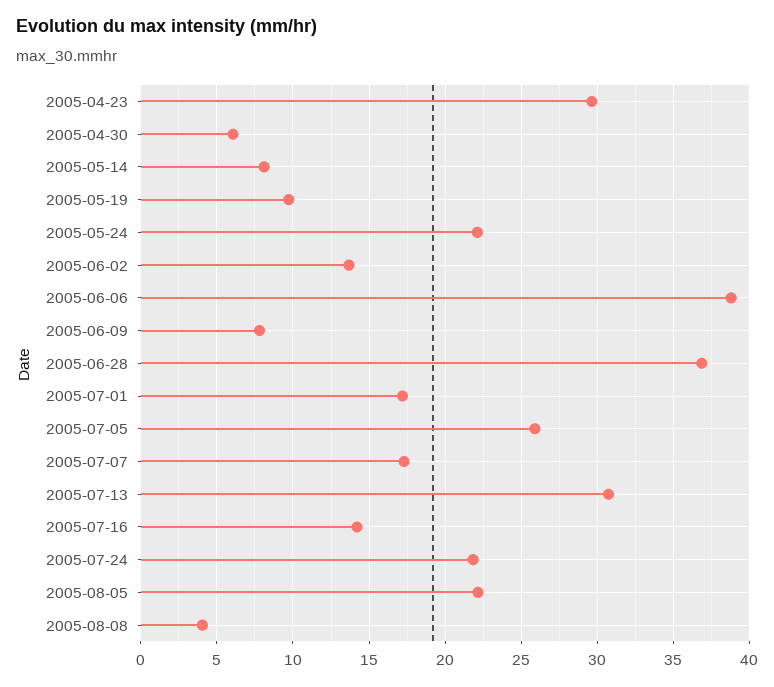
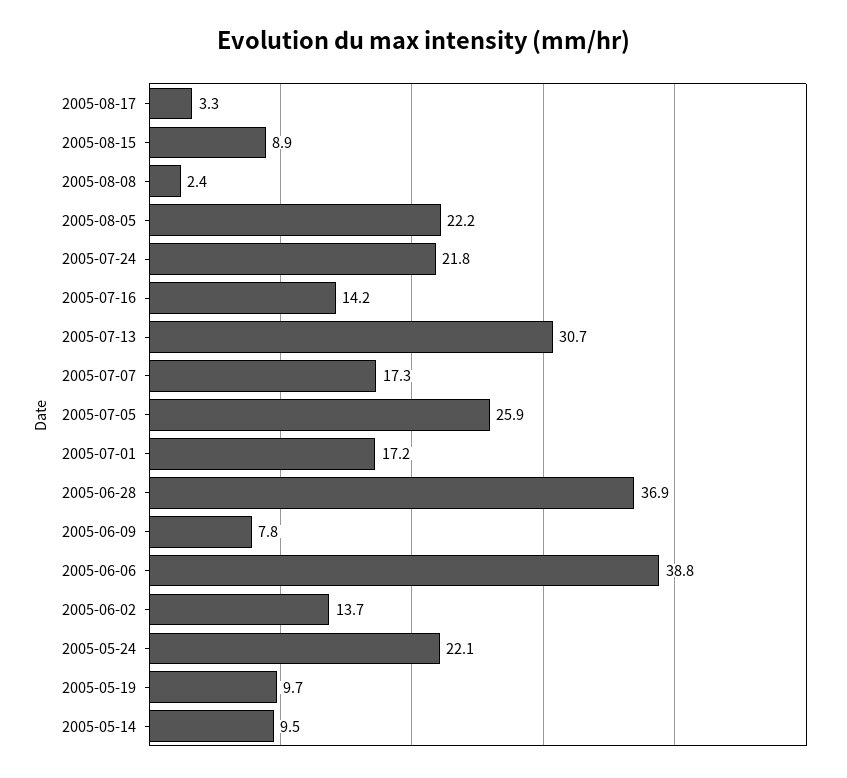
2005-04-23: 29.5 -> none
2005-04-30: 6 -> none
2005-05-14: 8 -> 9.5
2005-08-08: 4 -> 2.4
2005-08-17: none -> 3.3
2005-08-15: none -> 8.9

